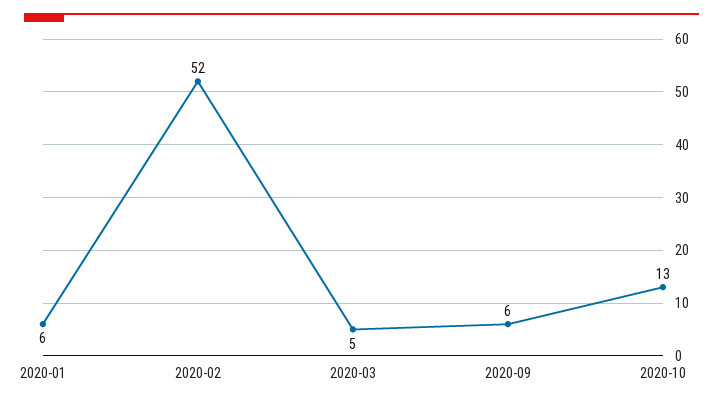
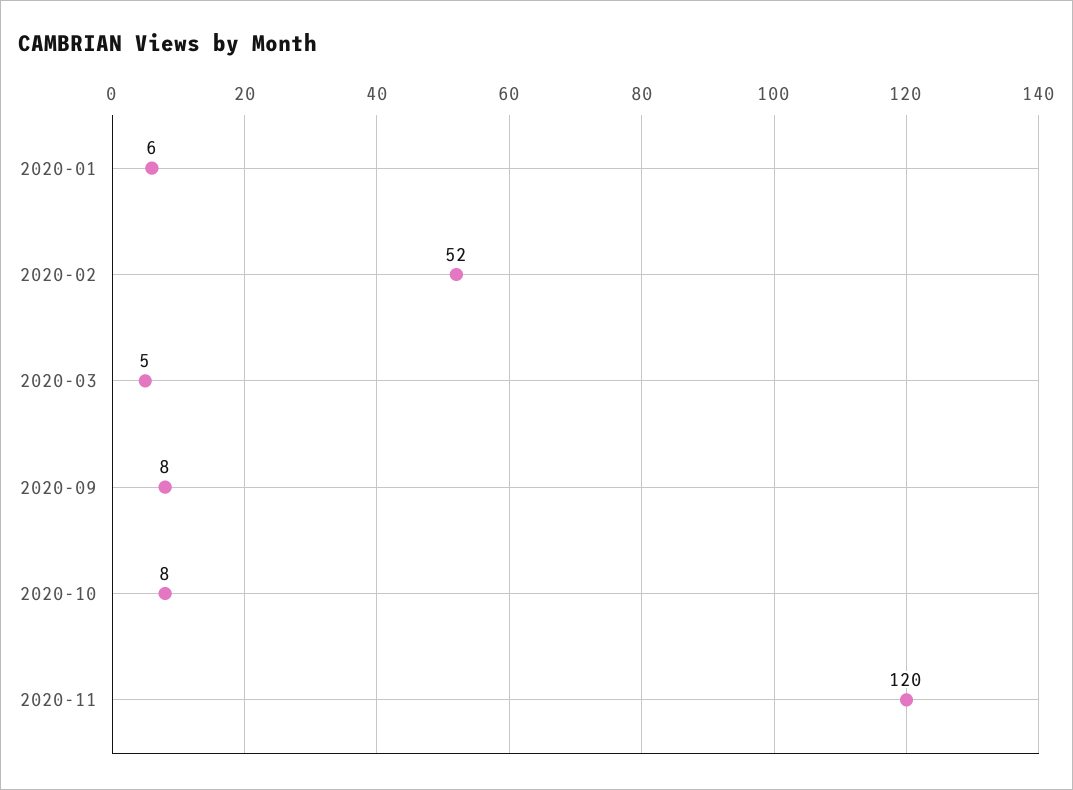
2020-09: 6 -> 8
2020-10: 13 -> 8
2020-11: none -> 120

